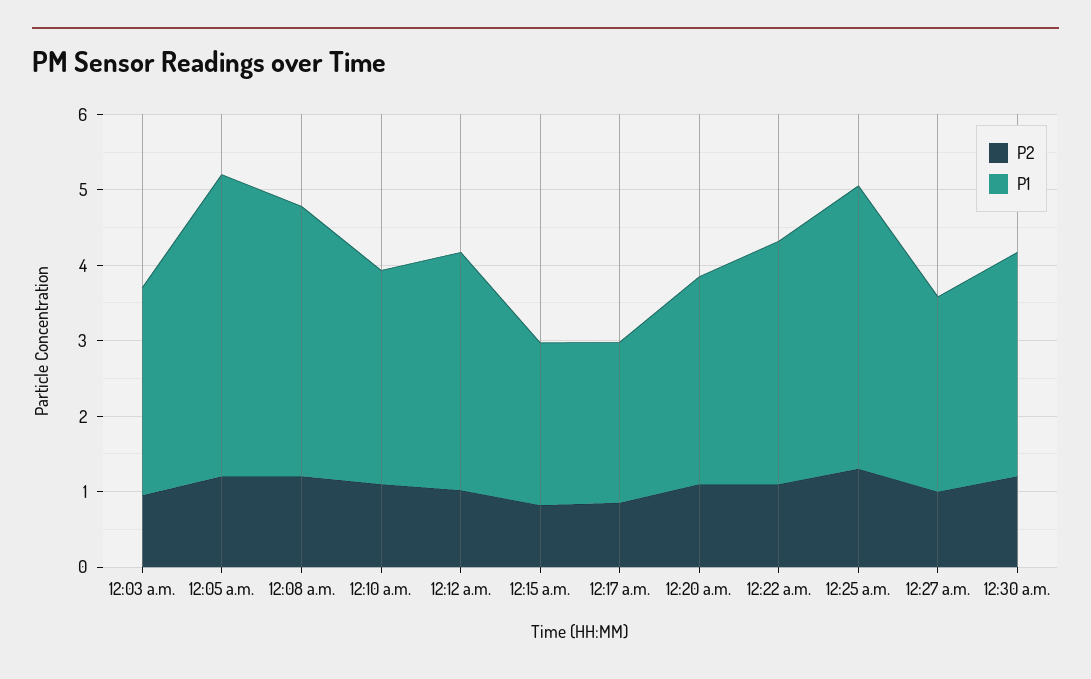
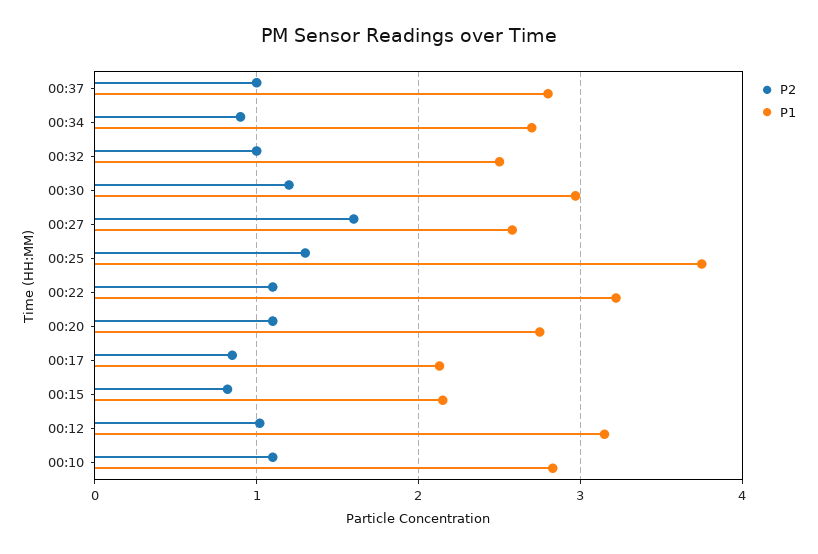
P2, 12:03 a.m.: 1 -> none
P1, 12:03 a.m.: 2.8 -> none
P2, 12:05 a.m.: 1.2 -> none
P1, 12:05 a.m.: 4 -> none
P2, 12:08 a.m.: 1.2 -> none
P1, 12:08 a.m.: 3.6 -> none
P2, 12:27 a.m.: 1 -> 1.6
P2, 00:37: none -> 1
P1, 00:37: none -> 2.8
P2, 00:34: none -> 0.9
P1, 00:34: none -> 2.7
P2, 00:32: none -> 1
P1, 00:32: none -> 2.5

